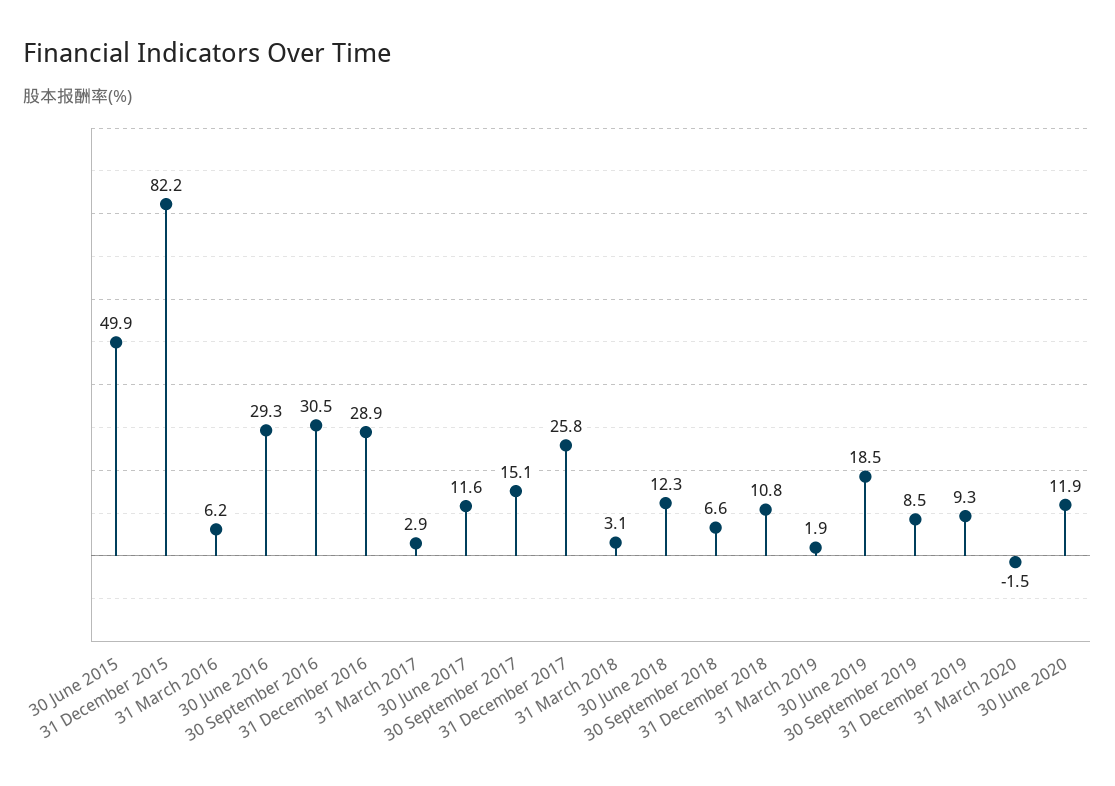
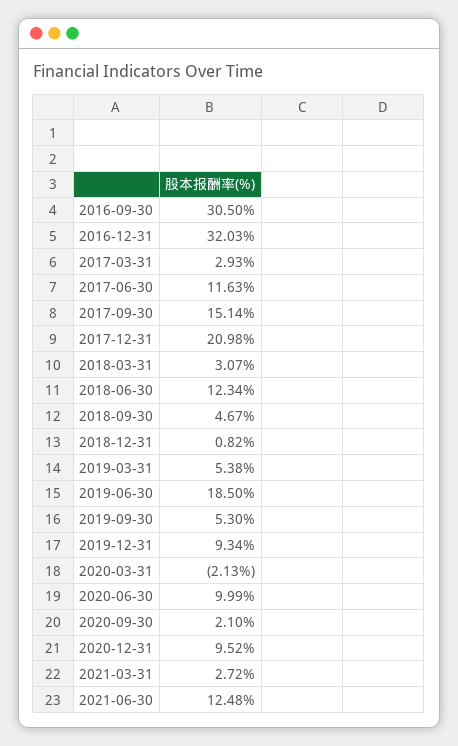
30 June 2015: 49.9 -> none
31 December 2015: 82.2 -> none
31 March 2016: 6.2 -> none
30 June 2016: 29.3 -> none
31 December 2016: 28.9 -> 32.03
31 December 2017: 25.8 -> 20.98
30 September 2018: 6.6 -> 4.67
31 December 2018: 10.8 -> 0.82
31 March 2019: 1.9 -> 5.38
30 September 2019: 8.5 -> 5.3
31 March 2020: -1.5 -> -2.13
30 June 2020: 11.9 -> 9.99
2020-09-30: none -> 2.1
2020-12-31: none -> 9.52
2021-03-31: none -> 2.72
2021-06-30: none -> 12.48

